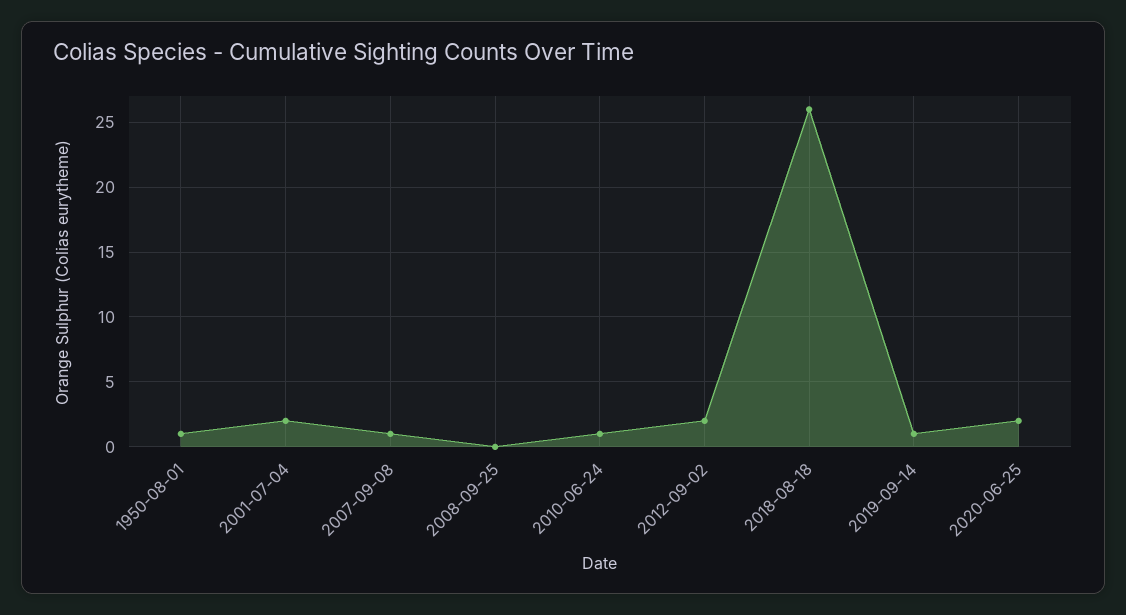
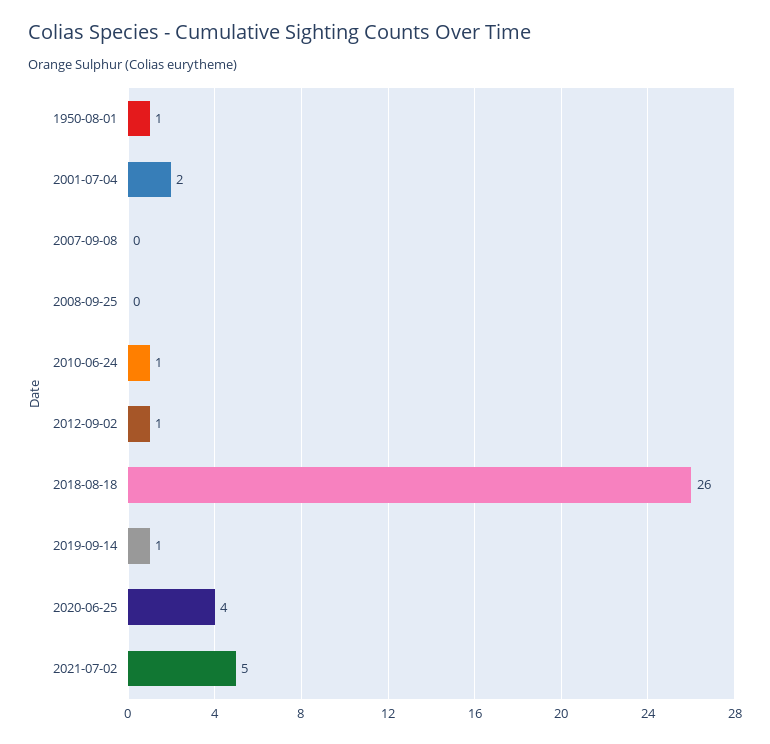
2007-09-08: 1 -> 0
2012-09-02: 2 -> 1
2020-06-25: 2 -> 4
2021-07-02: none -> 5

